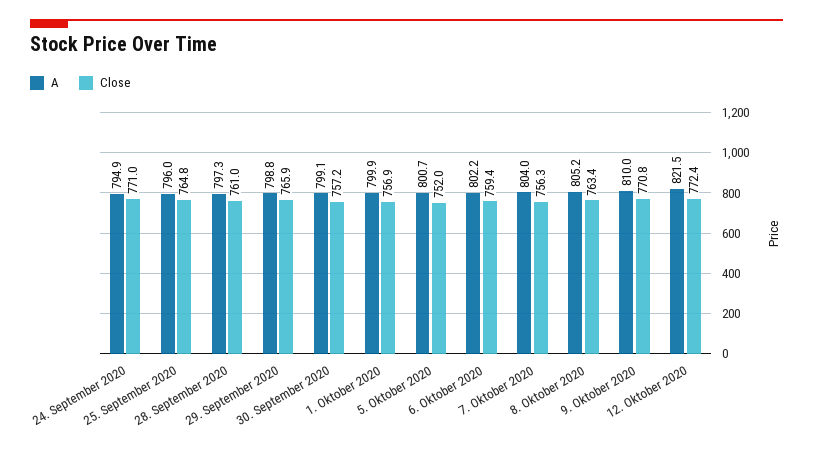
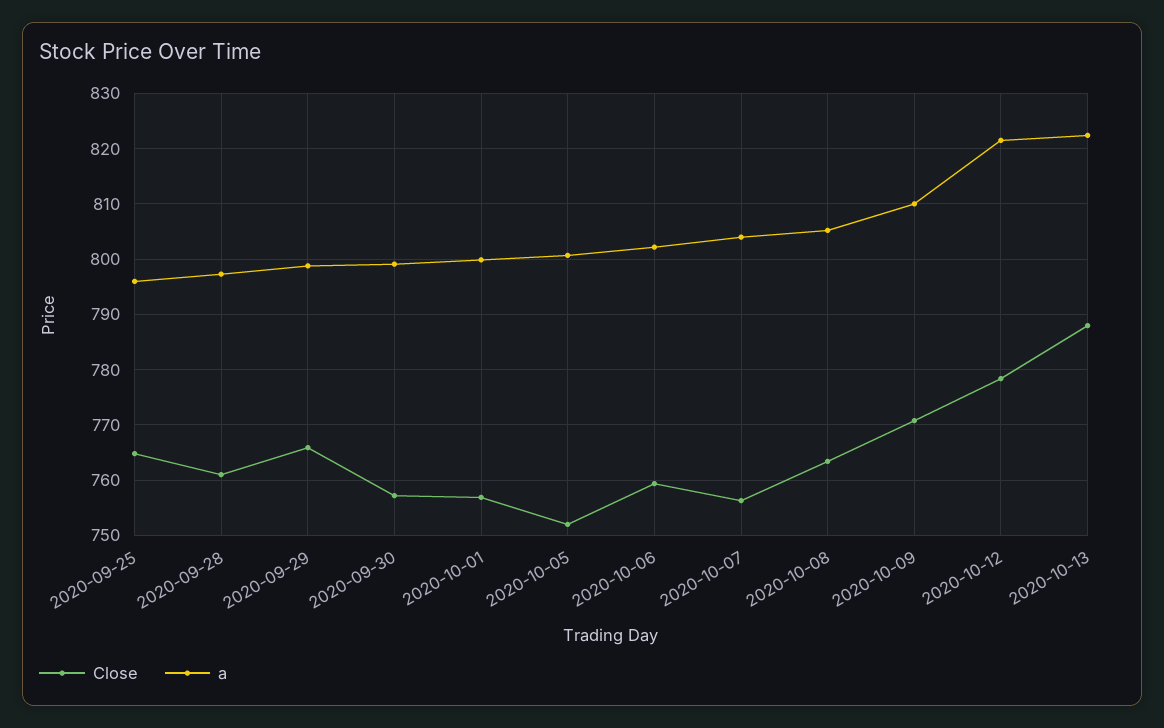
A, 24. September 2020: 794.9 -> none
Close, 24. September 2020: 771 -> none
Close, 12. Oktober 2020: 772.4 -> 778
Close, 2020-10-13: none -> 788
A, 2020-10-13: none -> 822

